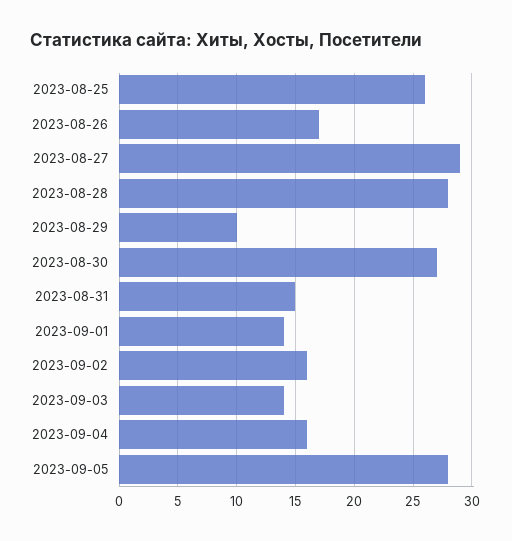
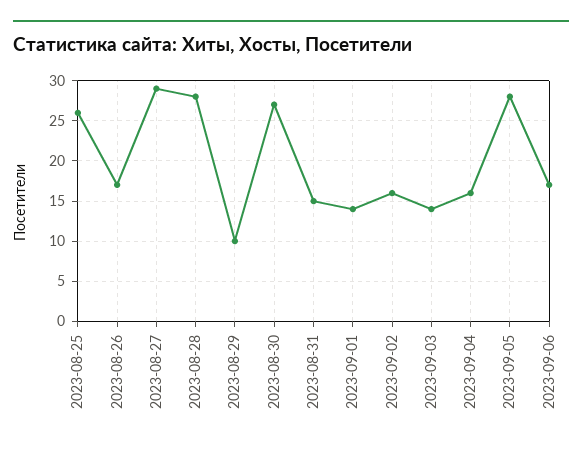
2023-09-06: none -> 17

